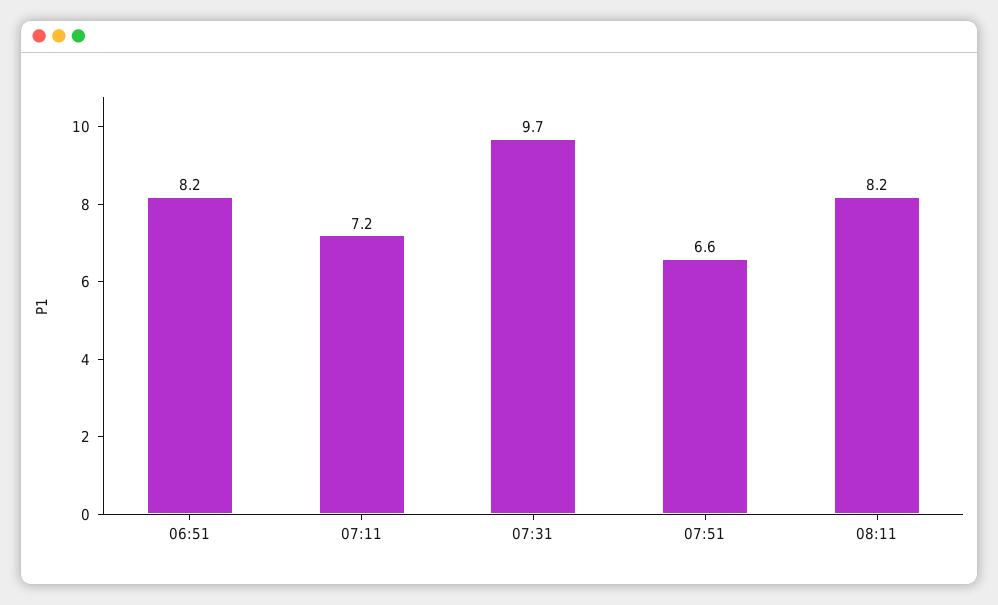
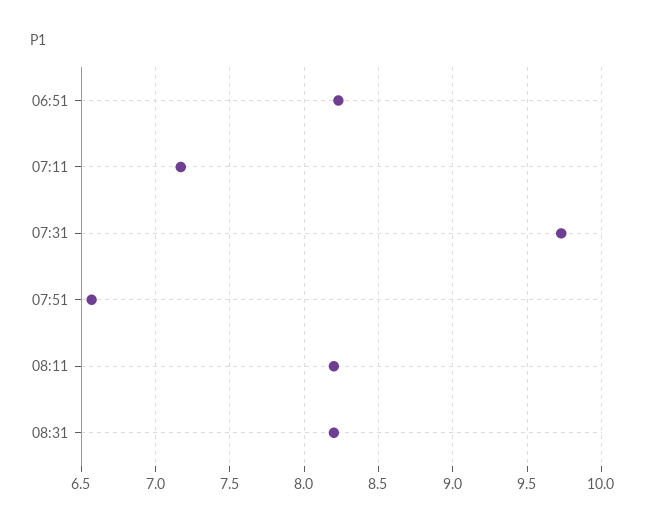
08:31: none -> 8.2

